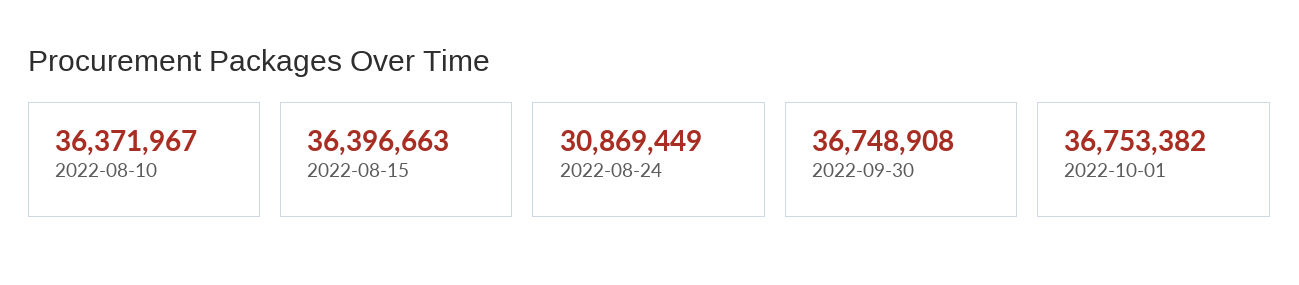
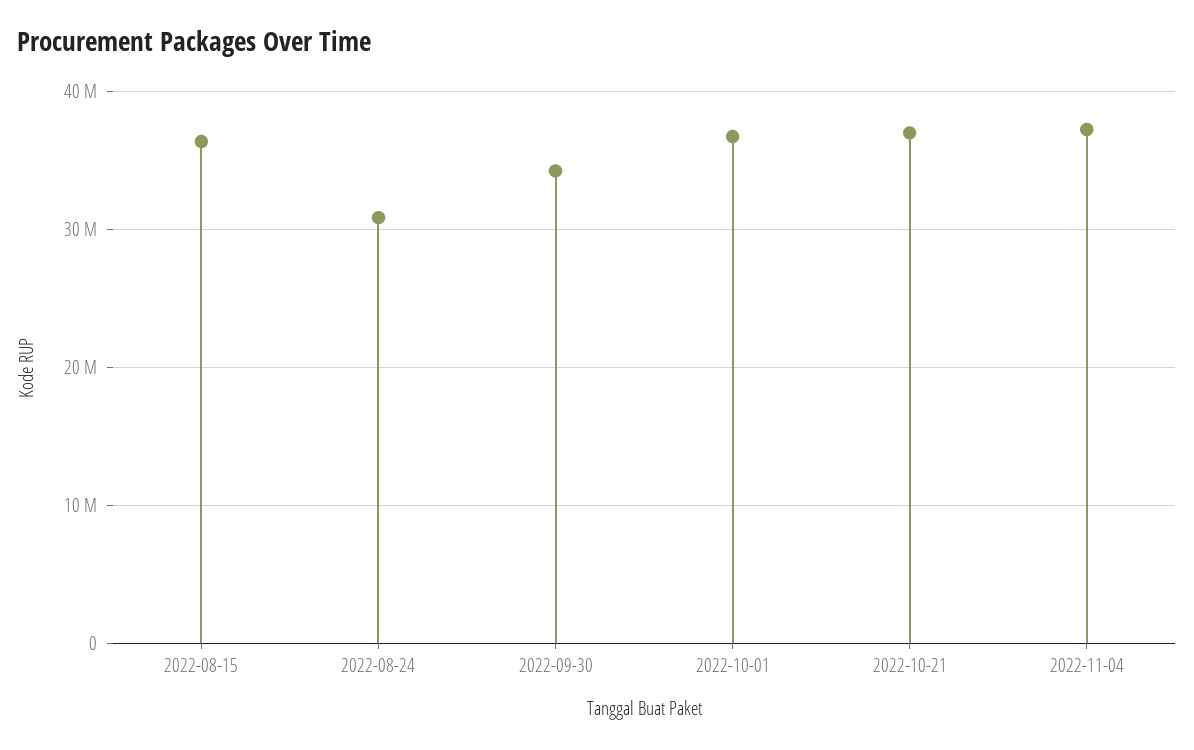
2022-08-10: 36371967 -> none
2022-09-30: 36748908 -> 34000000
2022-10-21: none -> 37000000
2022-11-04: none -> 37000000

